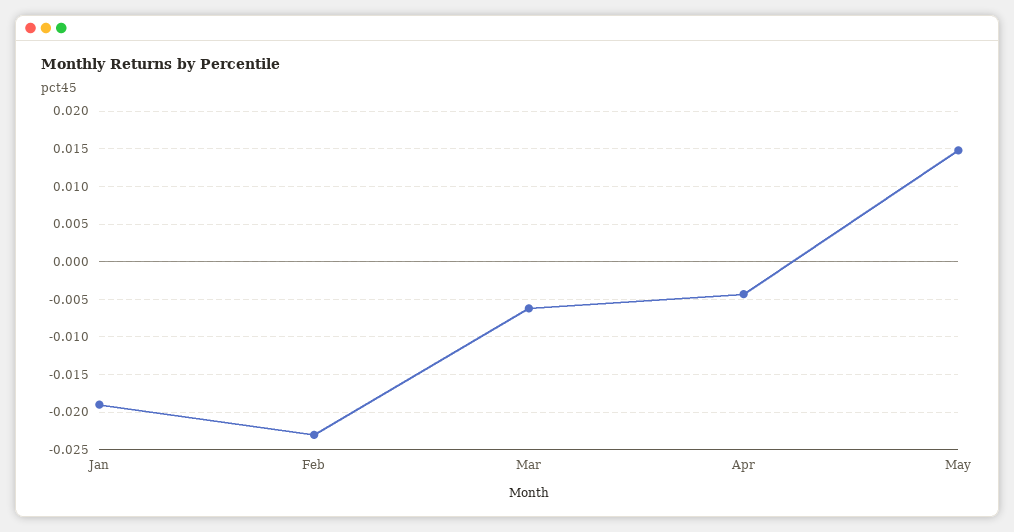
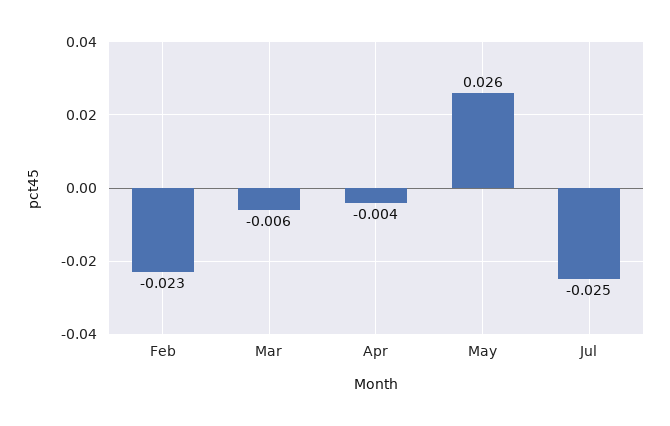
Jan: -0.019 -> none
May: 0.015 -> 0.026
Jul: none -> -0.025

